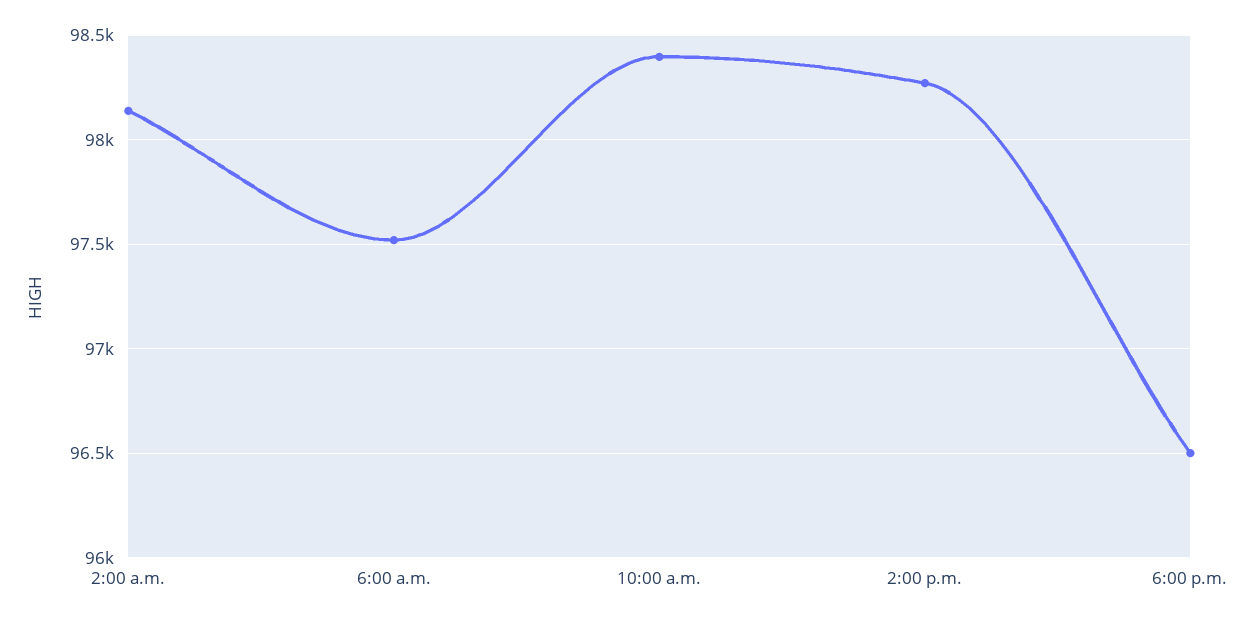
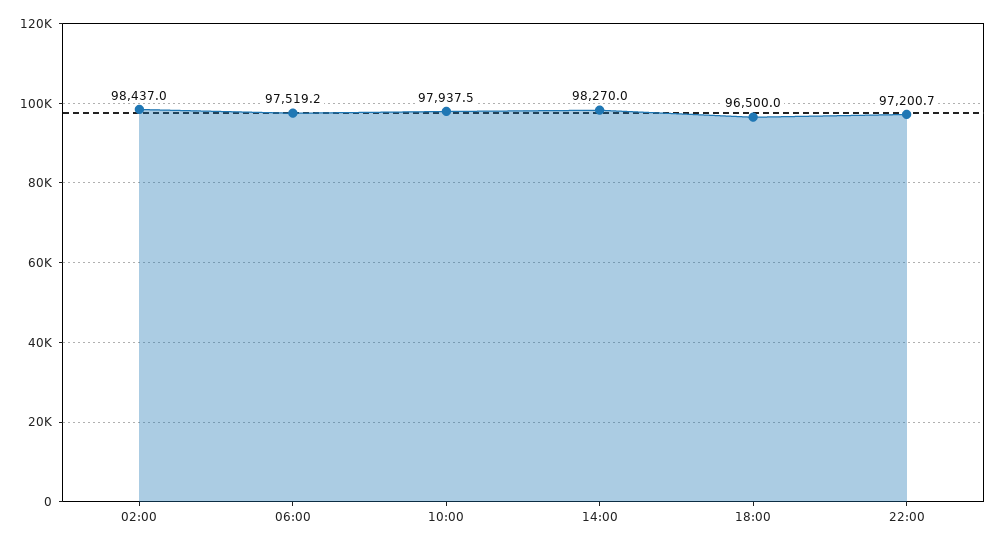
2:00 a.m.: 98150 -> 98437
10:00 a.m.: 98400 -> 97937.5
22:00: none -> 97200.7

